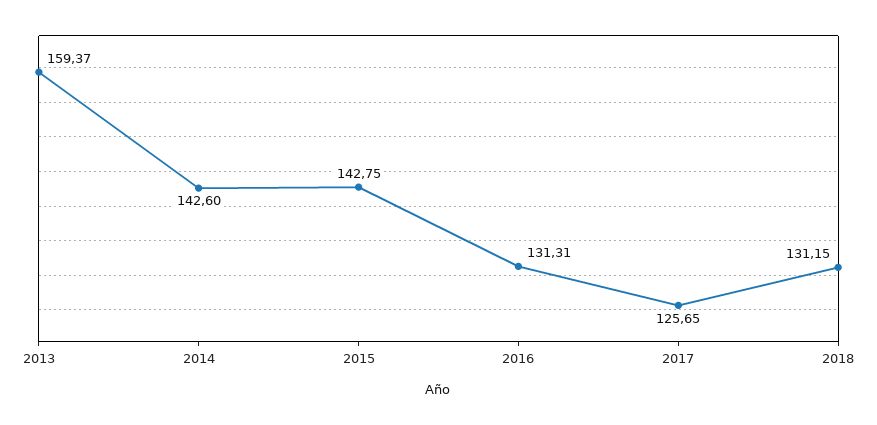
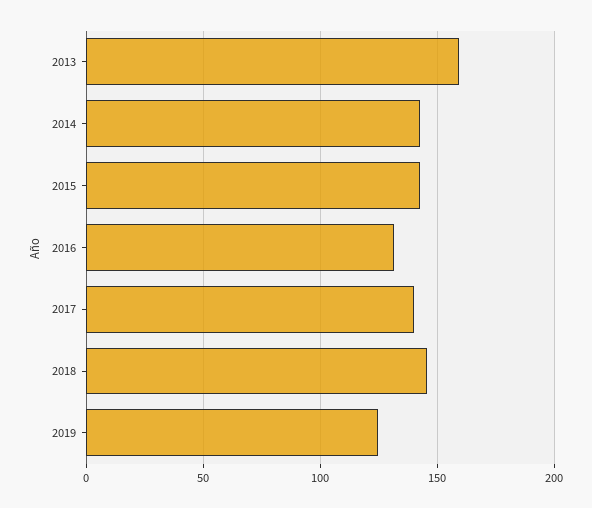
2017: 125.65 -> 140
2018: 131.15 -> 145
2019: none -> 125

